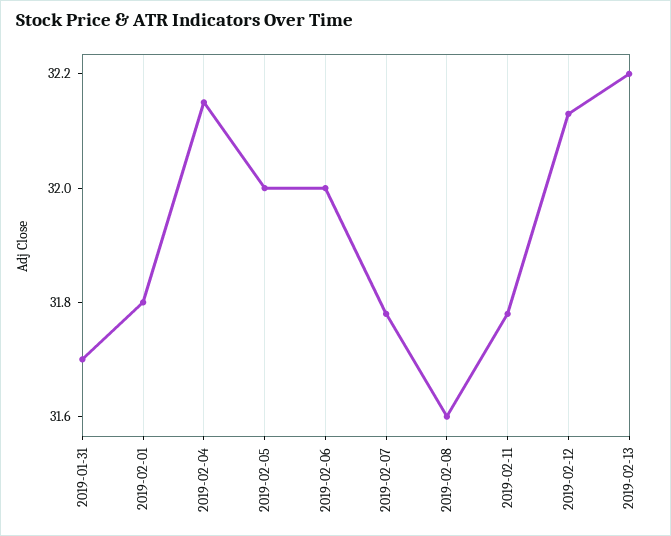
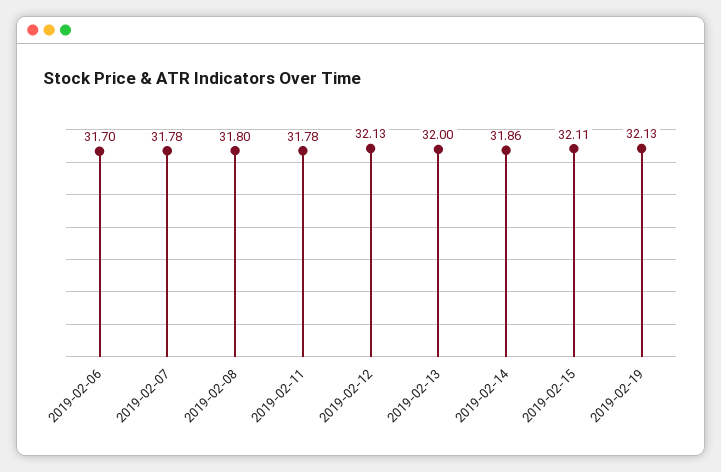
2019-01-31: 31.7 -> none
2019-02-01: 31.8 -> none
2019-02-04: 32.15 -> none
2019-02-05: 32 -> none
2019-02-06: 32 -> 31.7
2019-02-08: 31.6 -> 31.8
2019-02-13: 32.2 -> 32
2019-02-14: none -> 31.86
2019-02-15: none -> 32.11
2019-02-19: none -> 32.13

